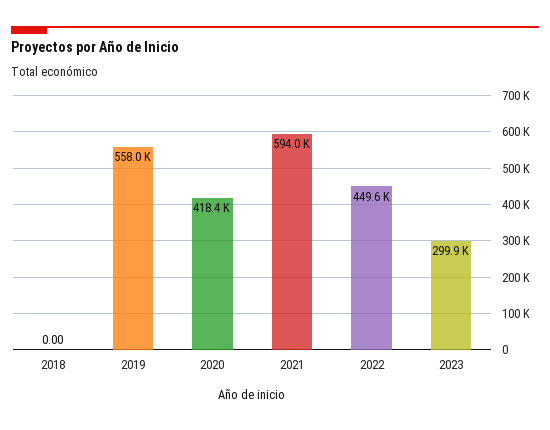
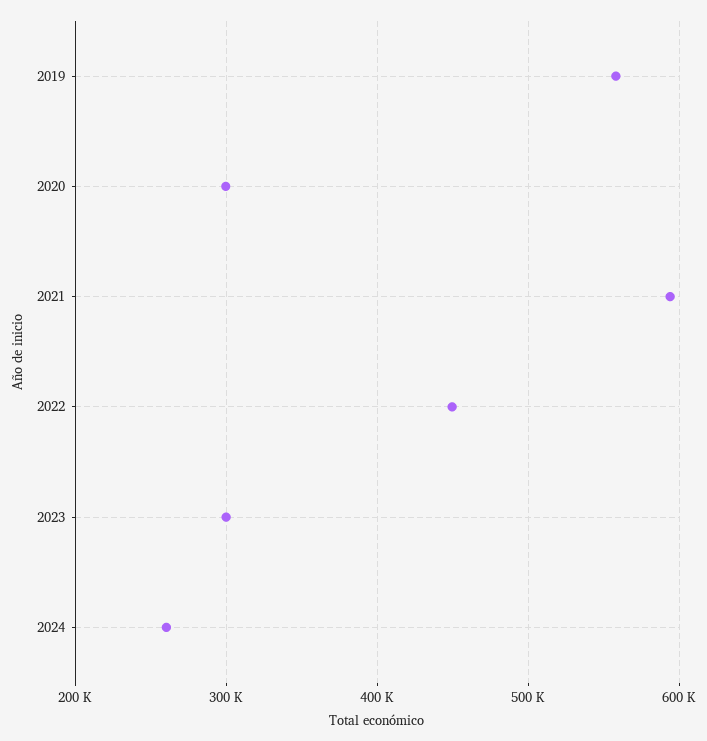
2018: 0 -> none
2020: 418400 -> 300000
2024: none -> 260000

